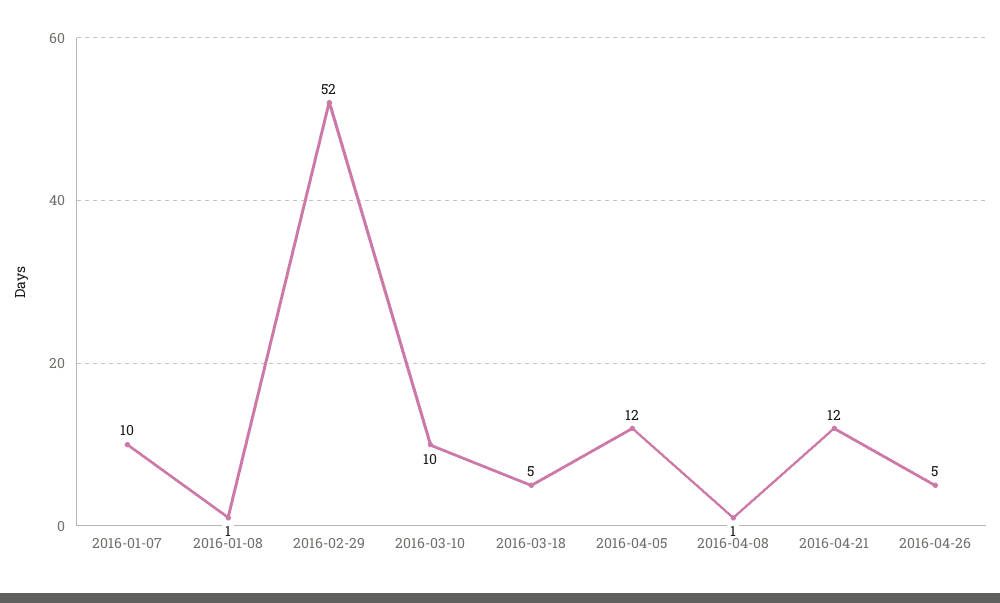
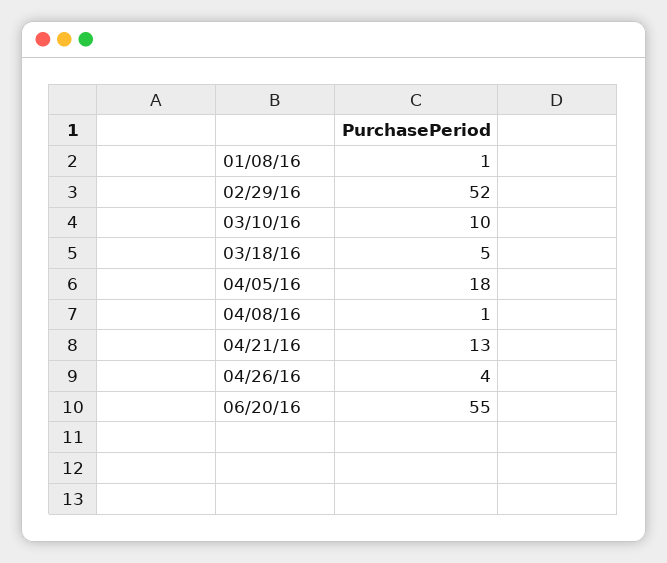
2016-01-07: 10 -> none
2016-04-05: 12 -> 18
2016-04-21: 12 -> 13
2016-04-26: 5 -> 4
06/20/16: none -> 55

